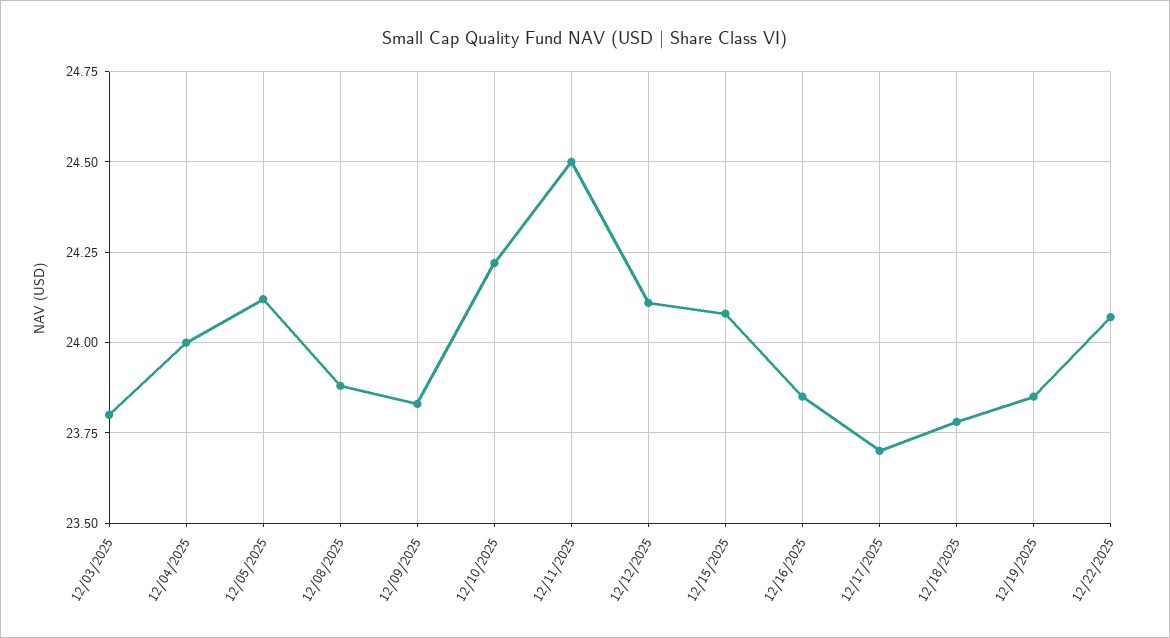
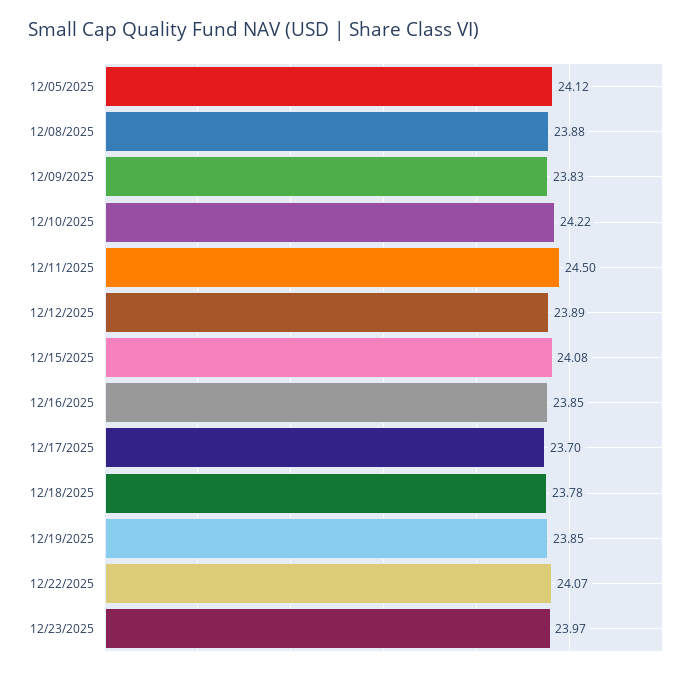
12/03/2025: 23.8 -> none
12/04/2025: 24 -> none
12/12/2025: 24.1 -> 23.89
12/23/2025: none -> 23.97

